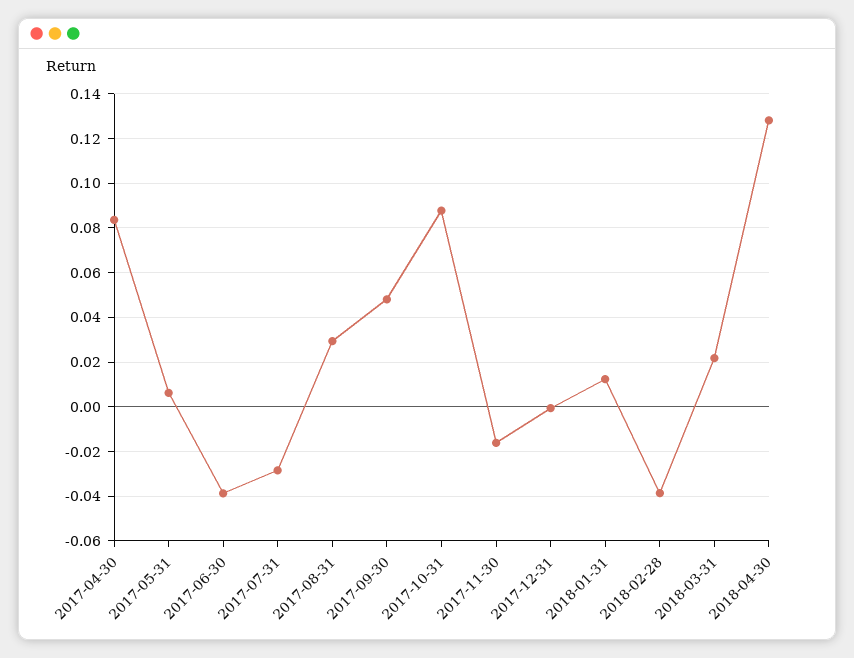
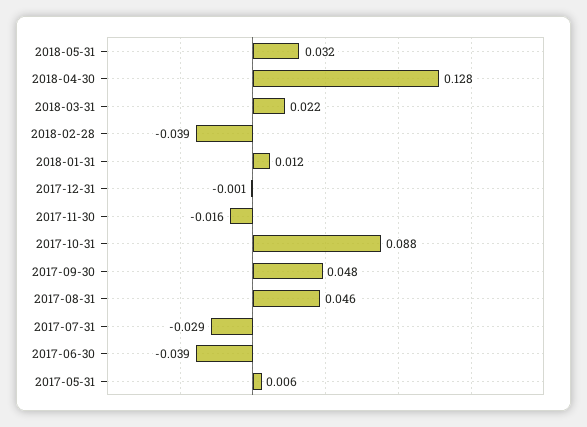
2017-04-30: 0.085 -> none
2017-08-31: 0.03 -> 0.046
2018-05-31: none -> 0.032

